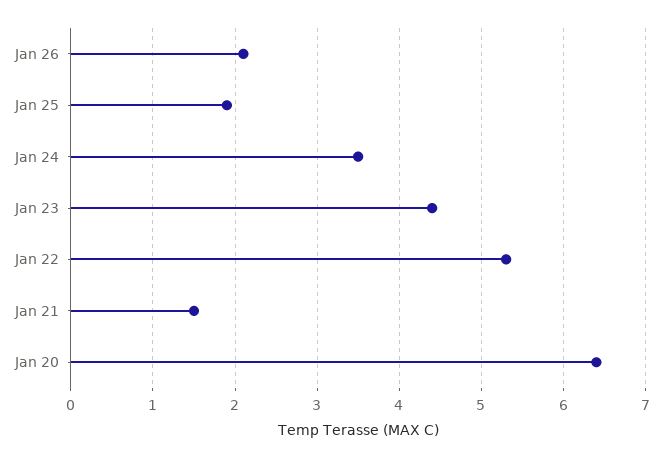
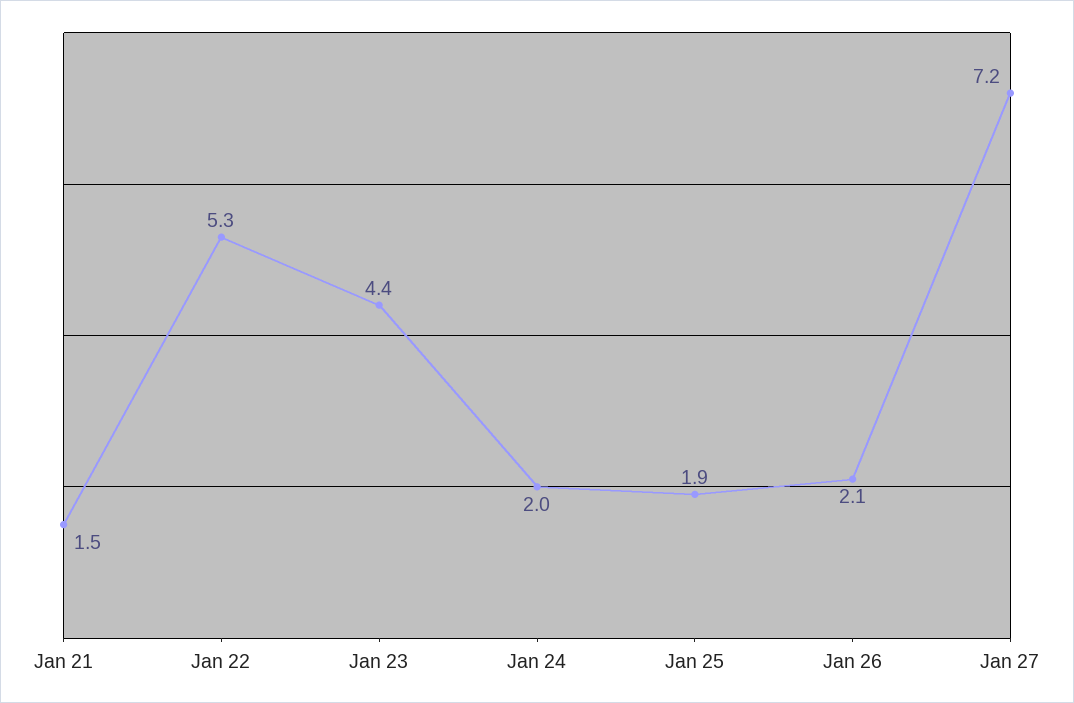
Jan 24: 3.5 -> 2
Jan 20: 6.4 -> none
Jan 27: none -> 7.2

